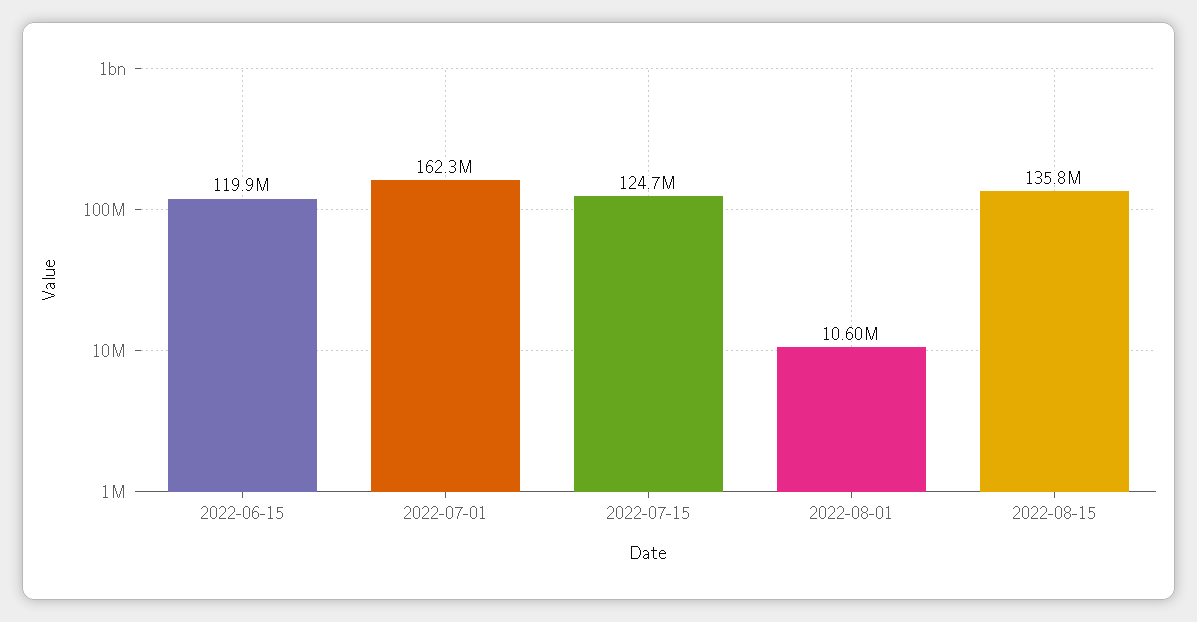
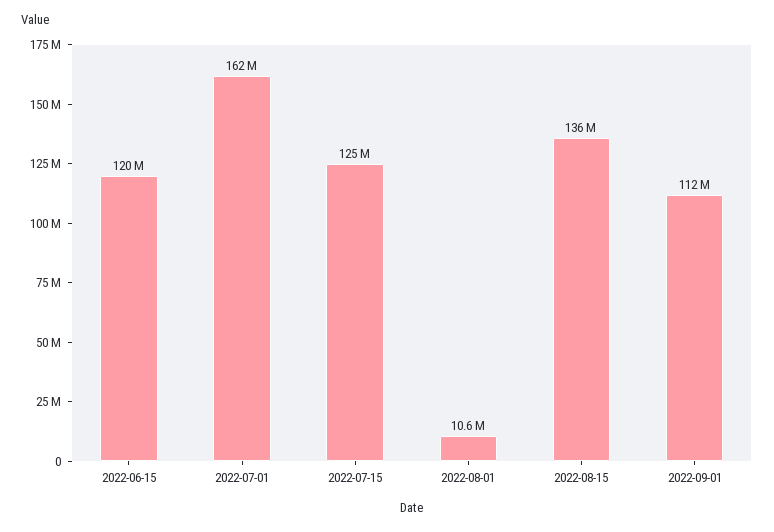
2022-09-01: none -> 112000000

